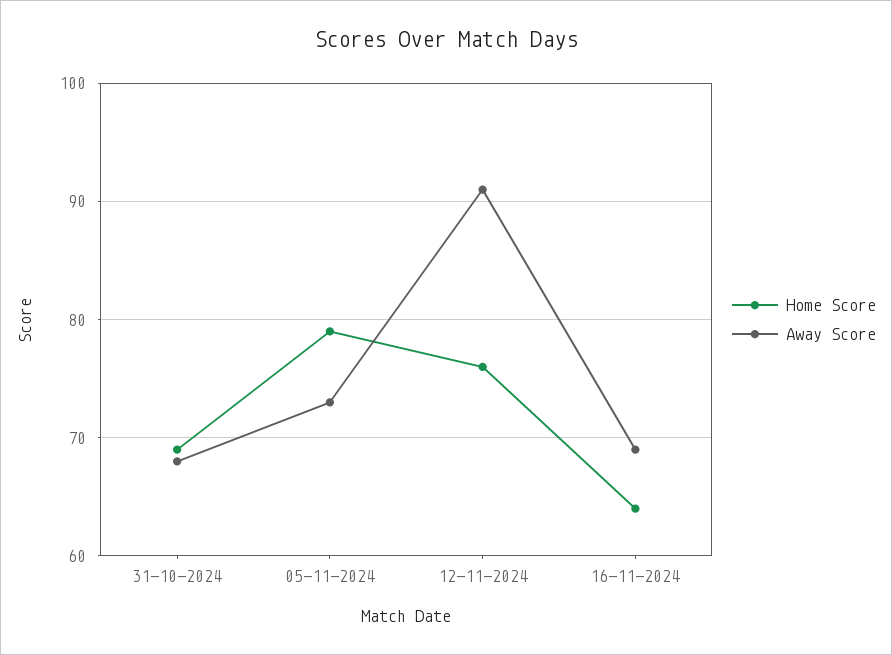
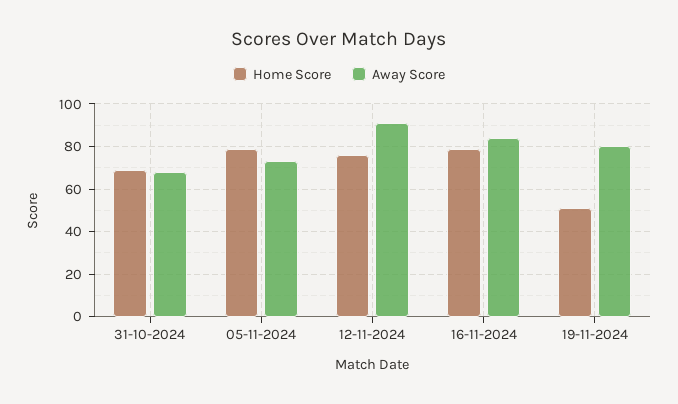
Home Score, 16-11-2024: 64 -> 80
Away Score, 16-11-2024: 69 -> 85
Home Score, 19-11-2024: none -> 50
Away Score, 19-11-2024: none -> 80

